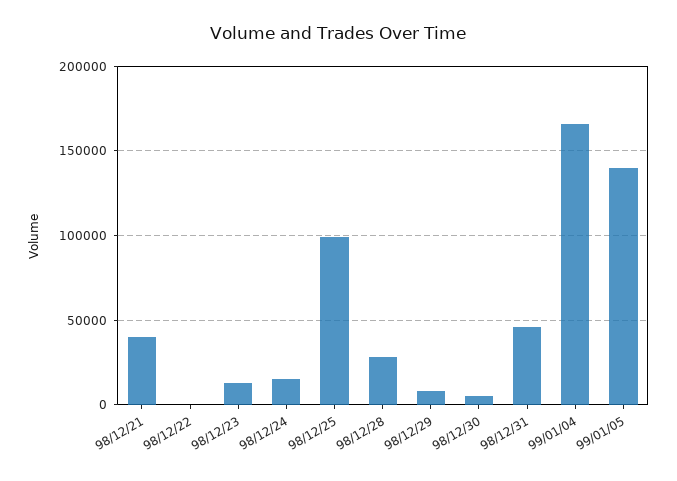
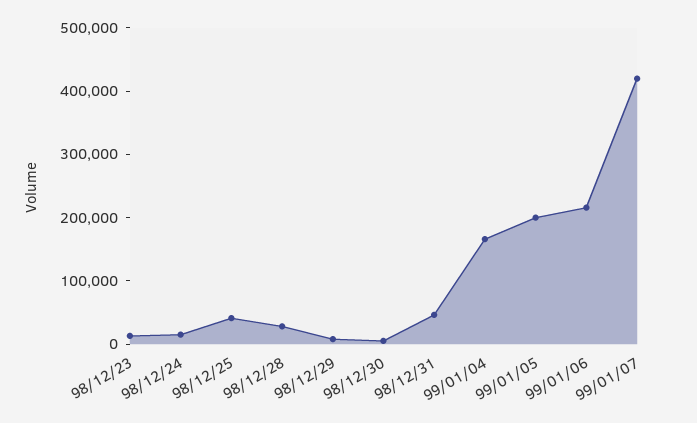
98/12/21: 40000 -> none
98/12/22: 0 -> none
98/12/25: 100000 -> 40000
99/01/05: 140000 -> 200000
99/01/06: none -> 220000
99/01/07: none -> 420000

